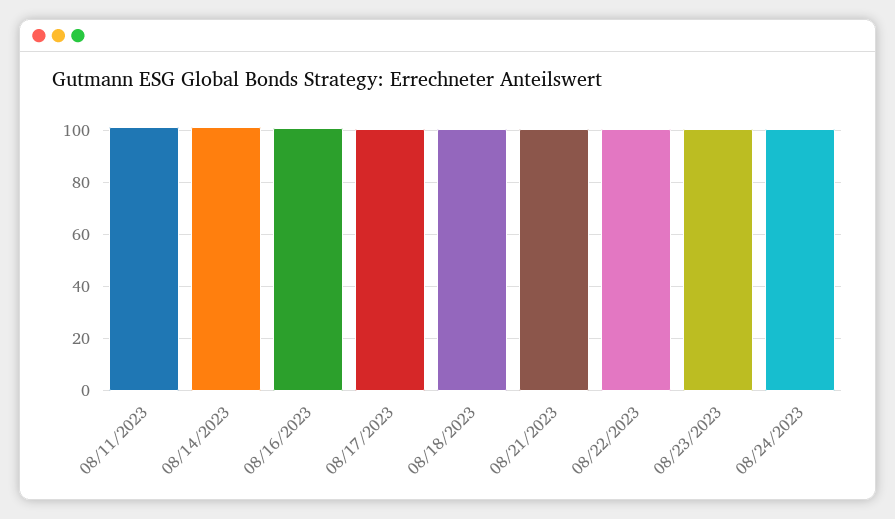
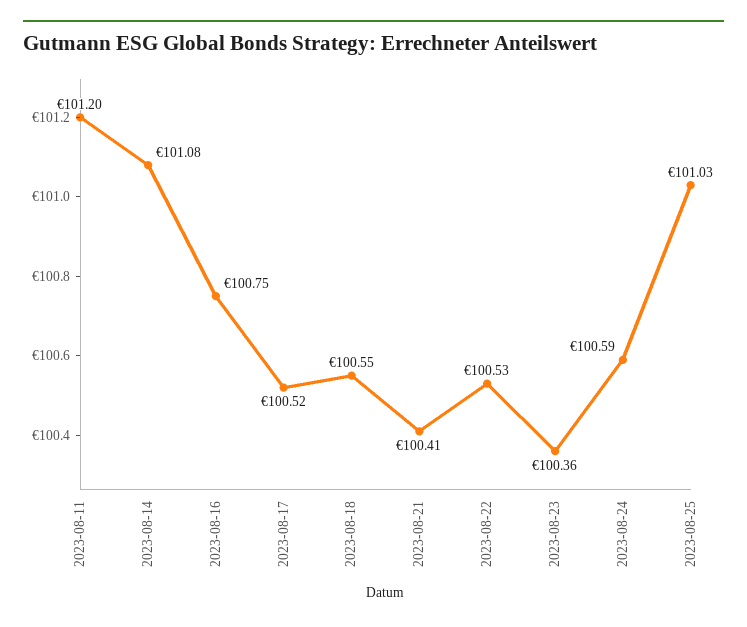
2023-08-25: none -> 101.03

